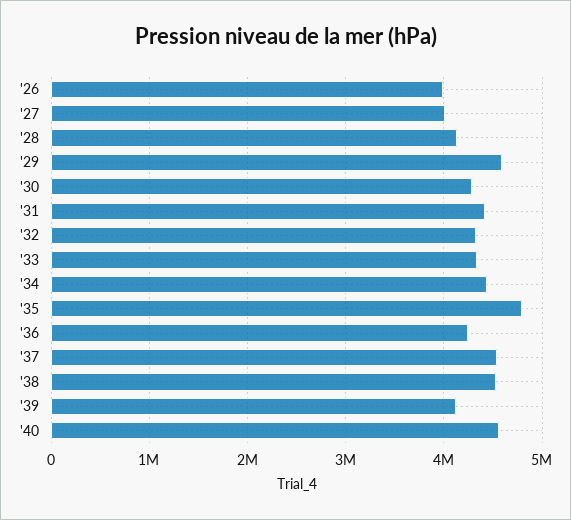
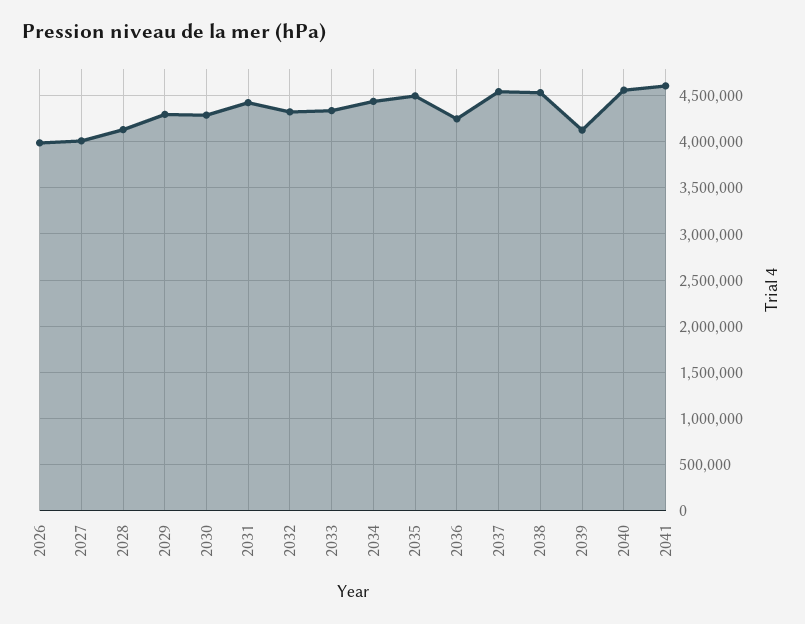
'29: 4600000 -> 4300000
'35: 4800000 -> 4500000
2041: none -> 4600000

